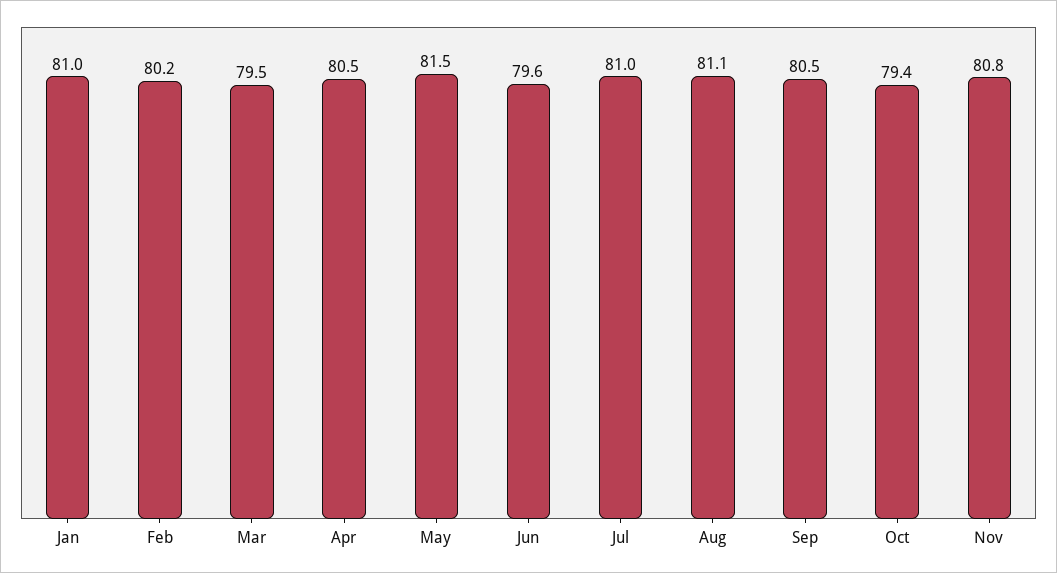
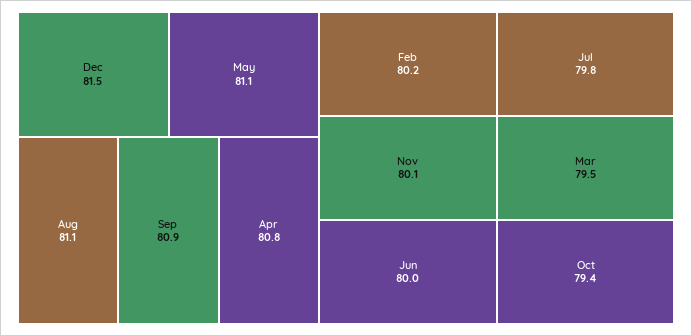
Jan: 81 -> none
Apr: 80.5 -> 80.8
May: 81.5 -> 81.1
Jun: 79.6 -> 80
Jul: 81 -> 79.8
Sep: 80.5 -> 80.9
Nov: 80.8 -> 80.1
Dec: none -> 81.5

